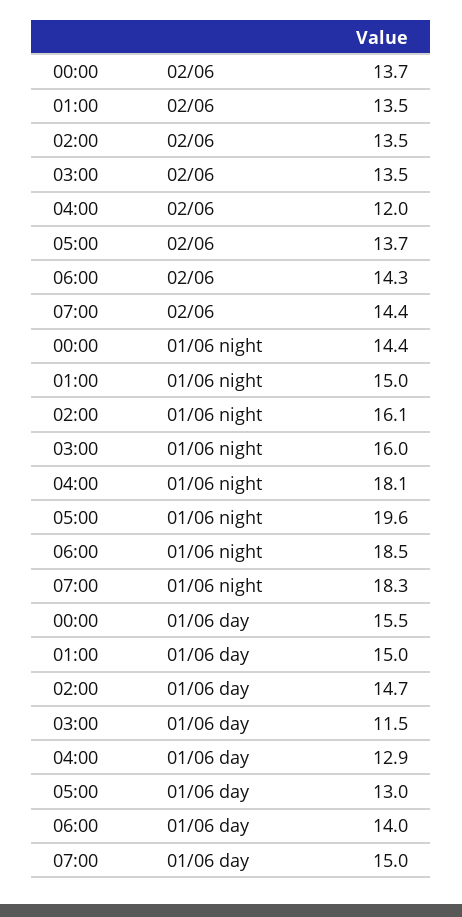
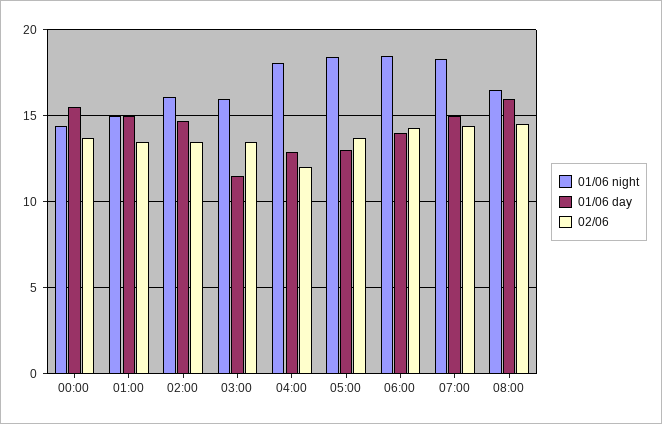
01/06 night, 05:00: 19.6 -> 18.5
01/06 night, 08:00: none -> 16.5
01/06 day, 08:00: none -> 16
02/06, 08:00: none -> 14.5

